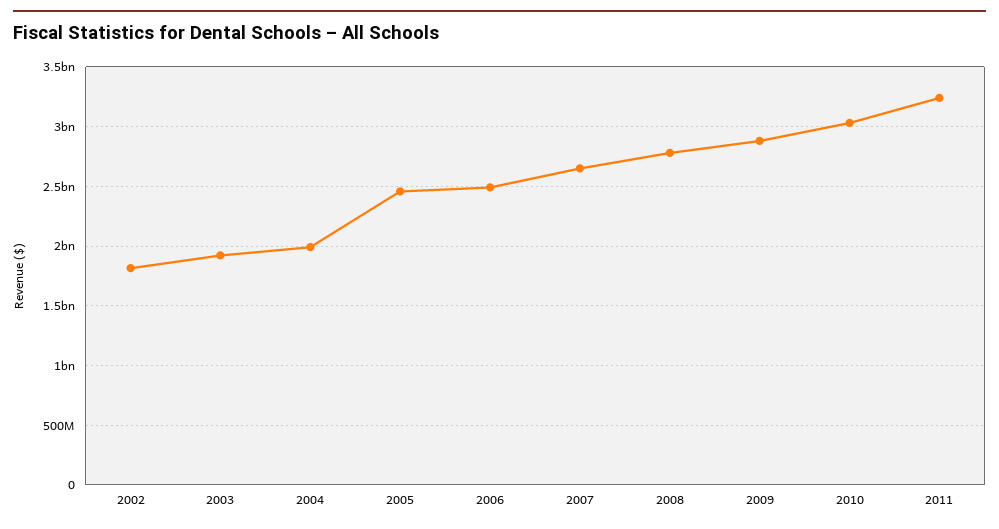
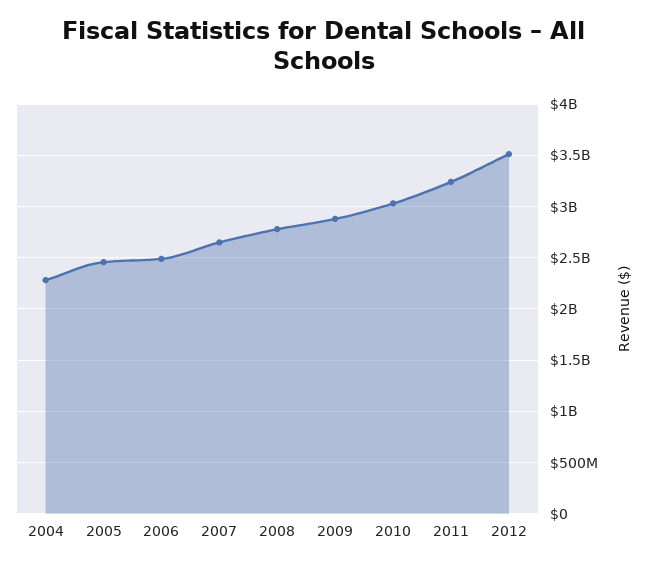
2002: 1800000000 -> none
2003: 1900000000 -> none
2004: 2000000000 -> 2300000000
2012: none -> 3500000000

